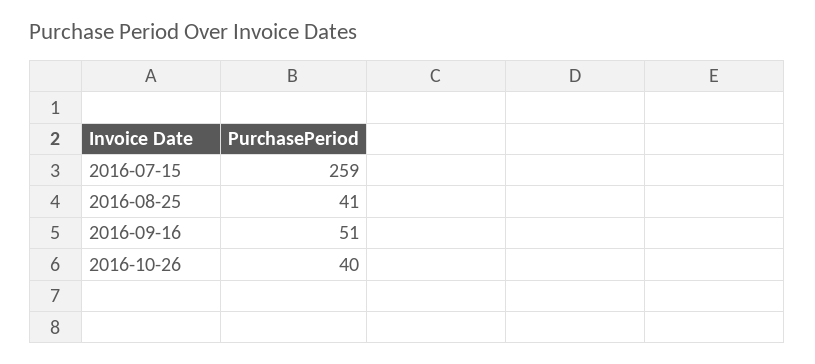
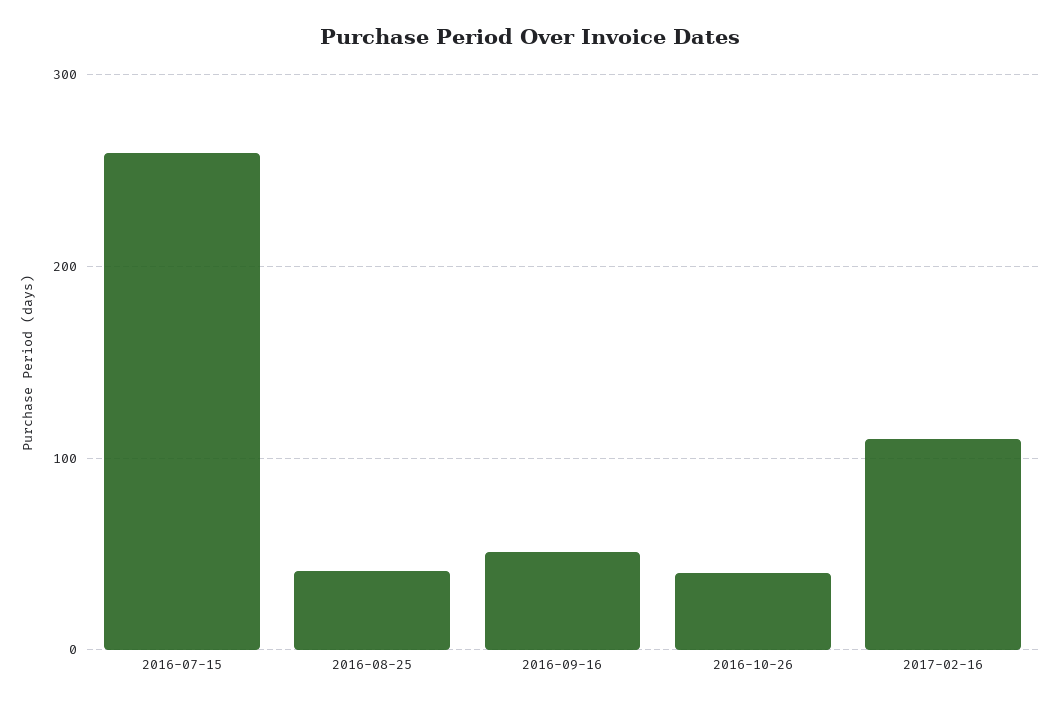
2017-02-16: none -> 110

